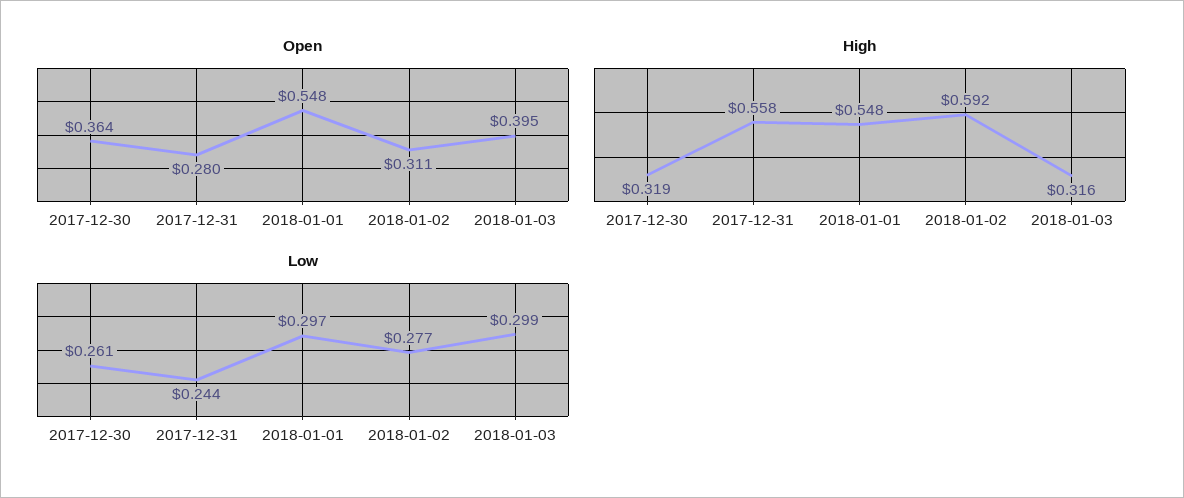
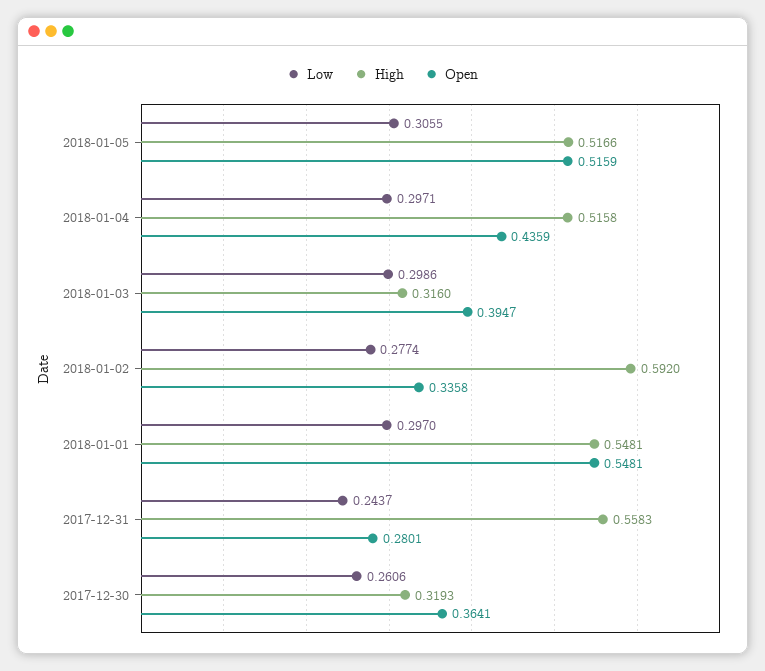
Open, 2018-01-02: 0.311 -> 0.3358
Low, 2018-01-05: none -> 0.3055
High, 2018-01-05: none -> 0.5166
Open, 2018-01-05: none -> 0.5159
Low, 2018-01-04: none -> 0.2971
High, 2018-01-04: none -> 0.5158
Open, 2018-01-04: none -> 0.4359

